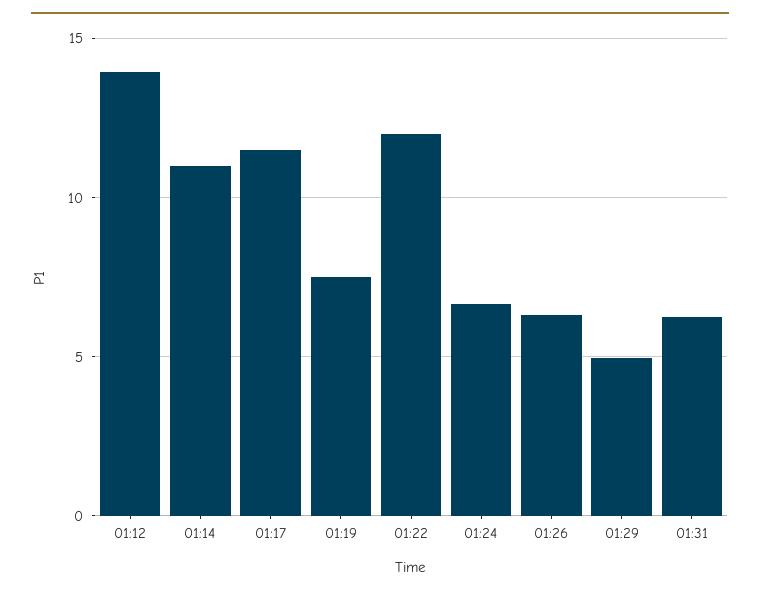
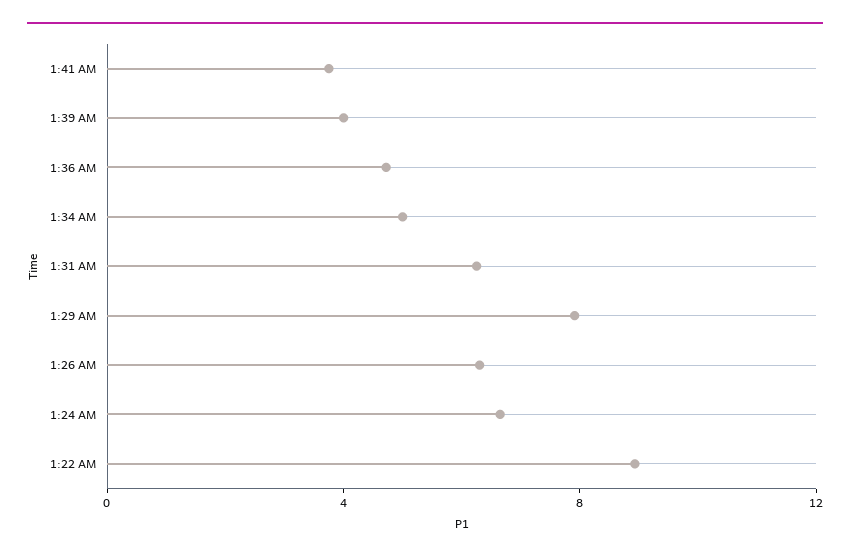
01:12: 14 -> none
01:14: 11 -> none
01:17: 11.5 -> none
01:19: 7.5 -> none
01:22: 12 -> 9
01:29: 5 -> 8
1:41 AM: none -> 4
1:39 AM: none -> 4
1:36 AM: none -> 5
1:34 AM: none -> 5

